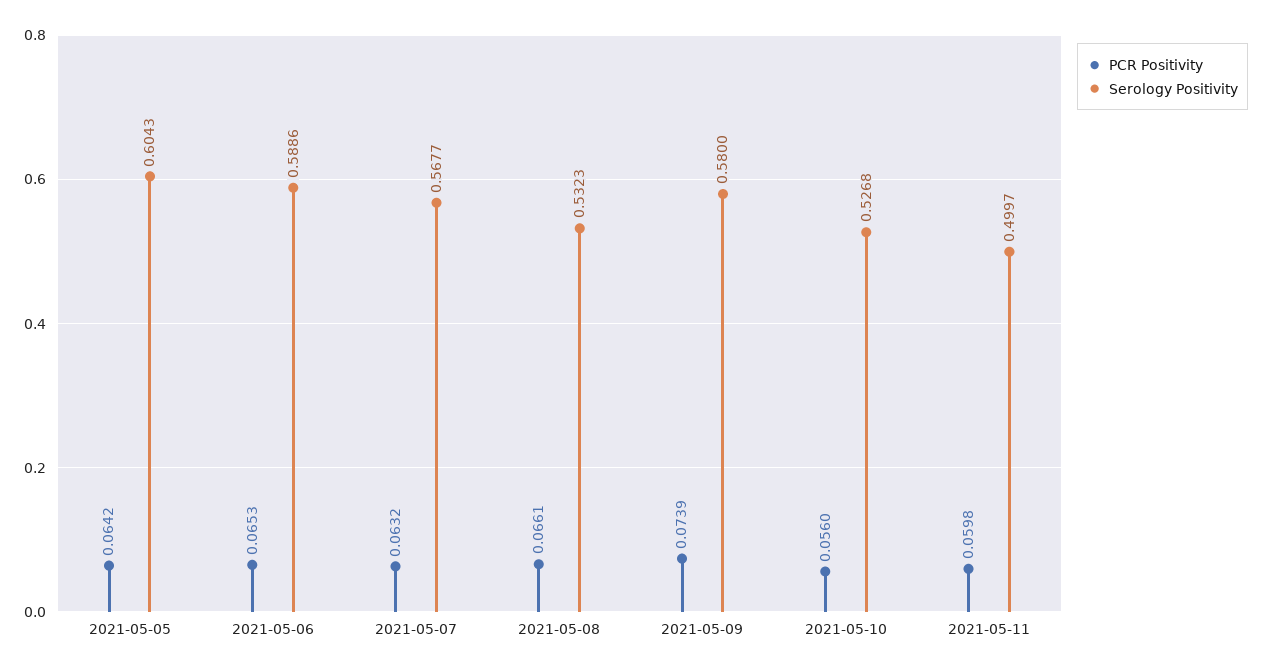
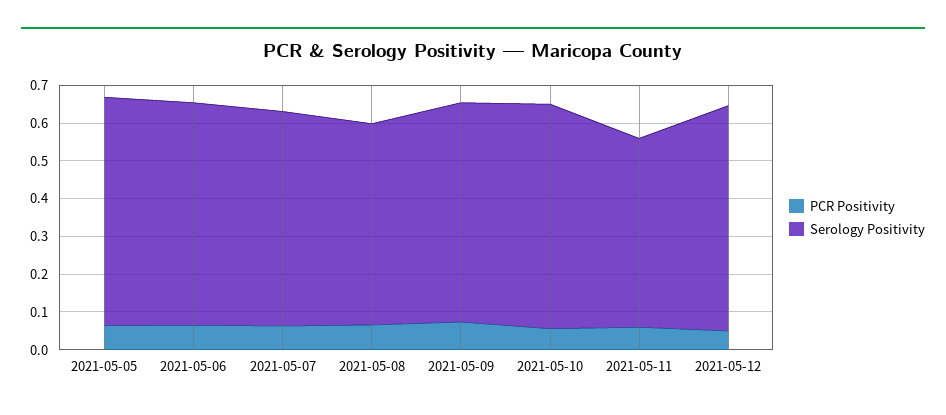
Serology Positivity, 2021-05-10: 0.5268 -> 0.6
PCR Positivity, 2021-05-12: none -> 0.05
Serology Positivity, 2021-05-12: none -> 0.6

